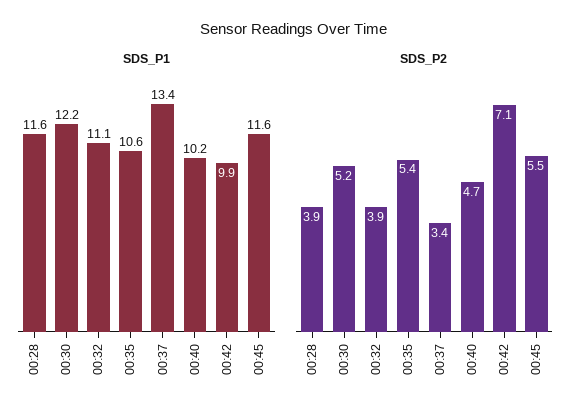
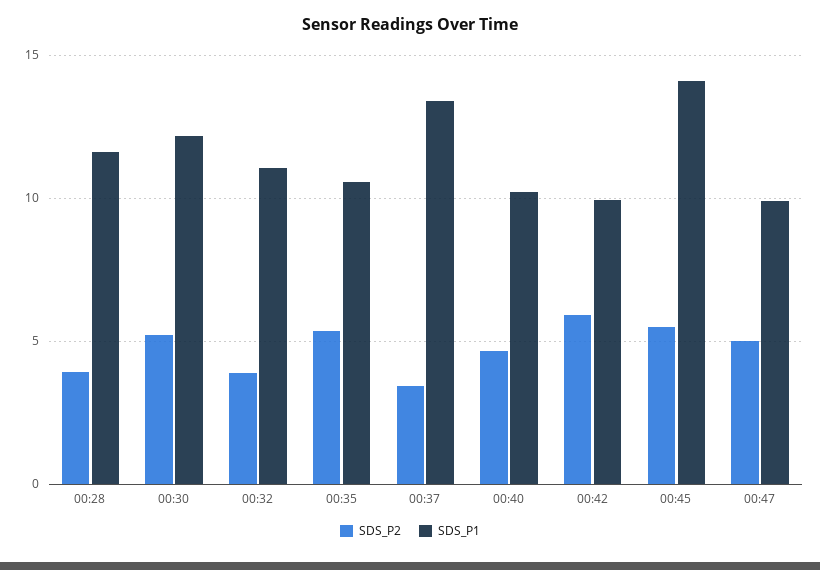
SDS_P1, 00:45: 11.6 -> 14
SDS_P2, 00:42: 7.1 -> 6
SDS_P2, 00:47: none -> 5
SDS_P1, 00:47: none -> 10

